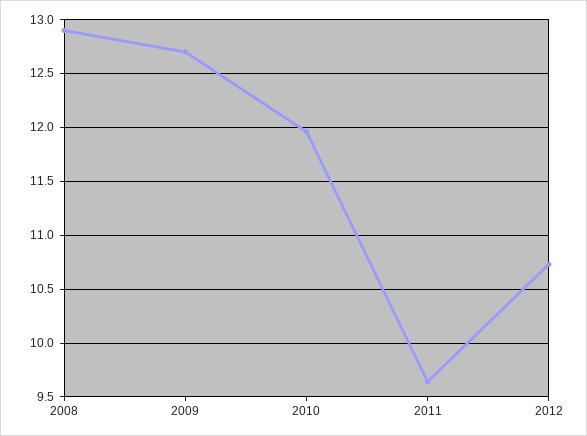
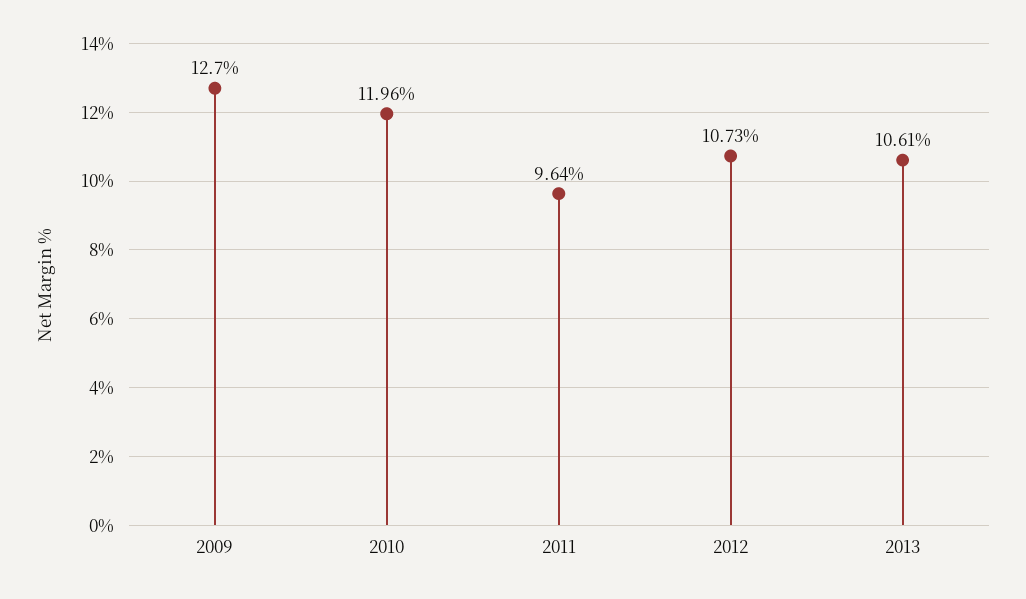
2008: 12.9 -> none
2013: none -> 10.61

